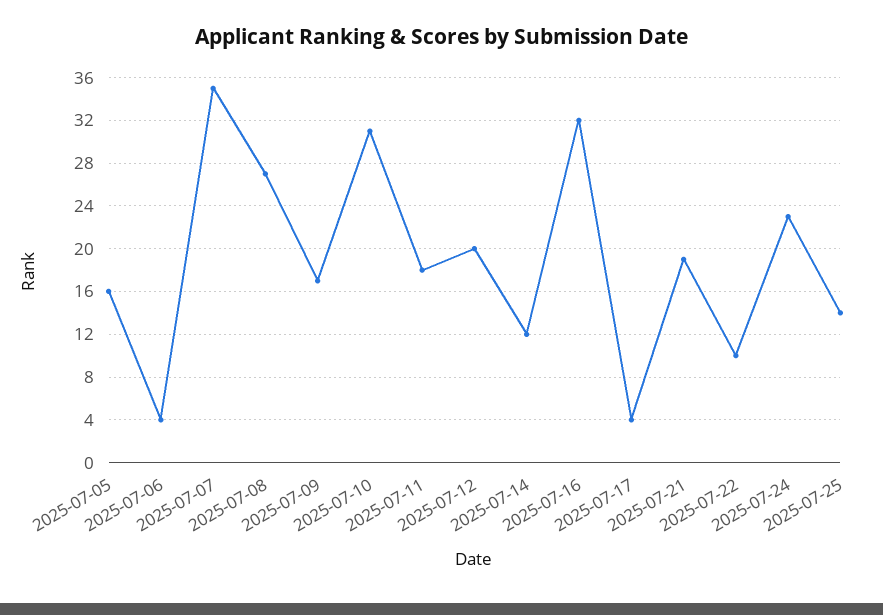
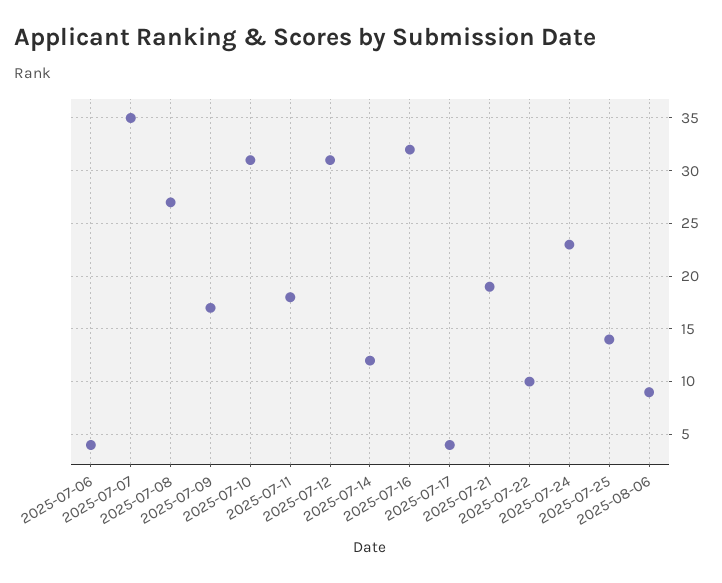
2025-07-05: 16 -> none
2025-07-12: 20 -> 31
2025-08-06: none -> 9

